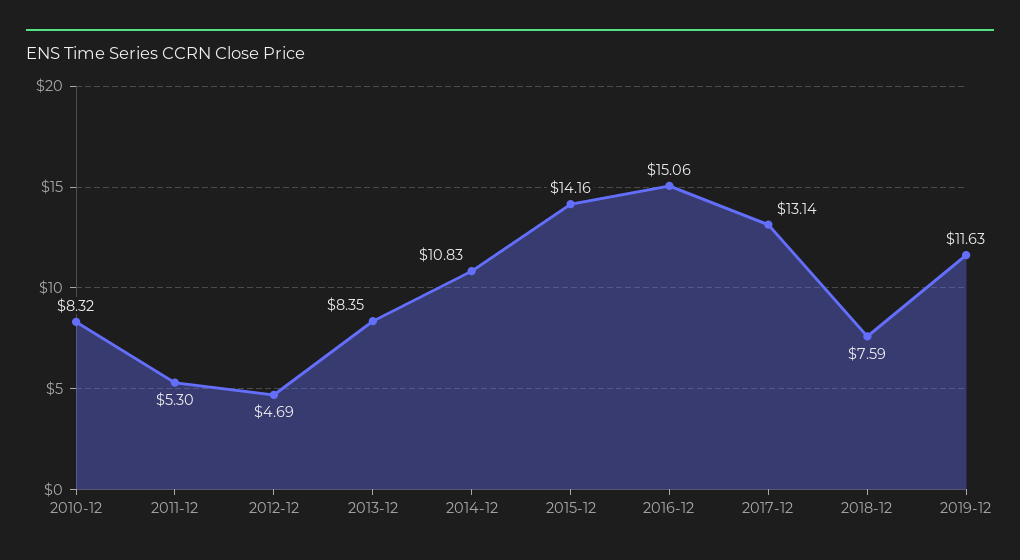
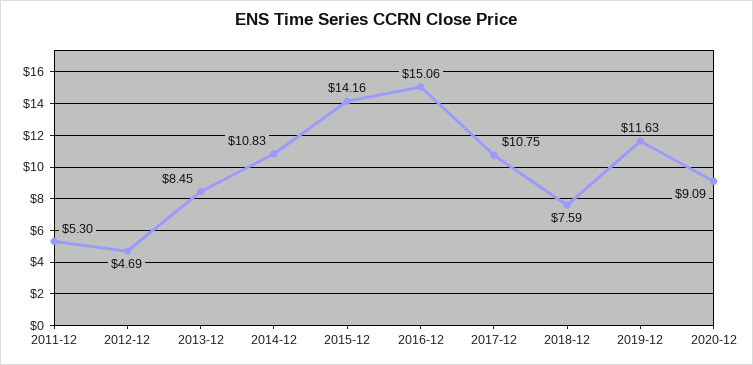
2010-12: 8.32 -> none
2013-12: 8.35 -> 8.45
2017-12: 13.14 -> 10.75
2020-12: none -> 9.09

